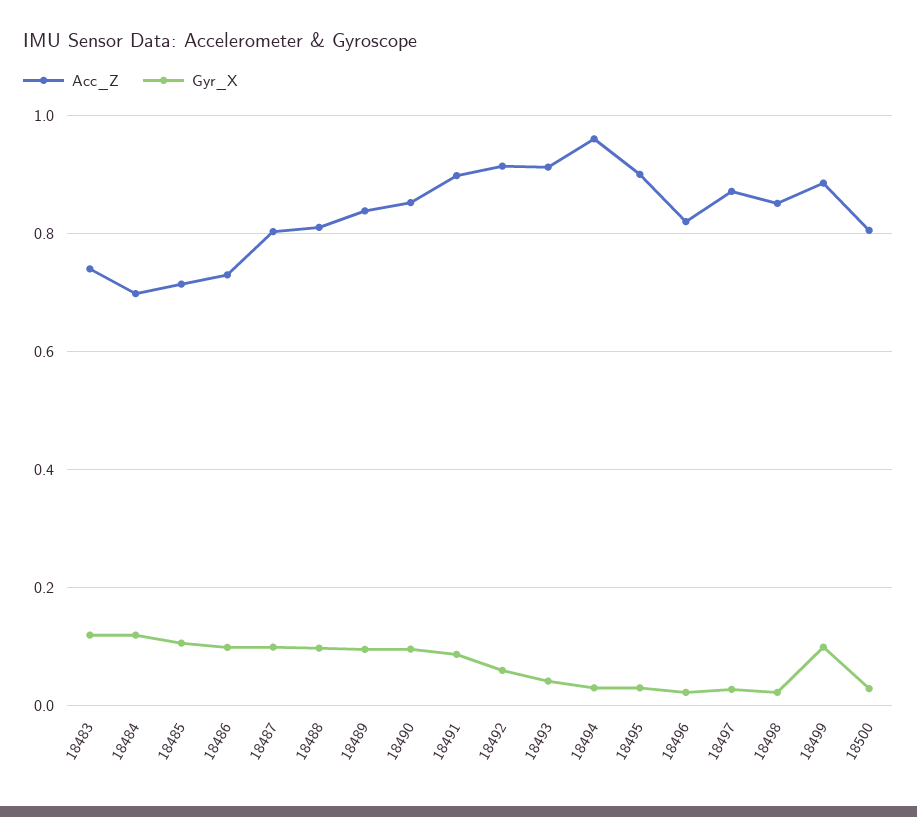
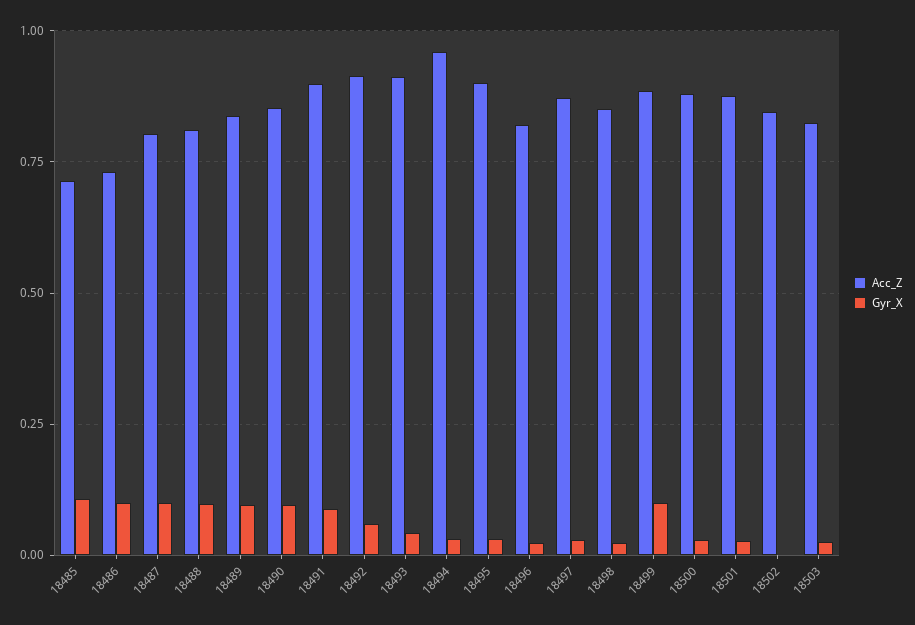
Acc_Z, 18483: 0.74 -> none
Gyr_X, 18483: 0.12 -> none
Acc_Z, 18484: 0.7 -> none
Gyr_X, 18484: 0.12 -> none
Acc_Z, 18500: 0.8 -> 0.875
Acc_Z, 18501: none -> 0.875
Gyr_X, 18501: none -> 0.025
Acc_Z, 18502: none -> 0.85
Gyr_X, 18502: none -> 0
Acc_Z, 18503: none -> 0.825
Gyr_X, 18503: none -> 0.025

